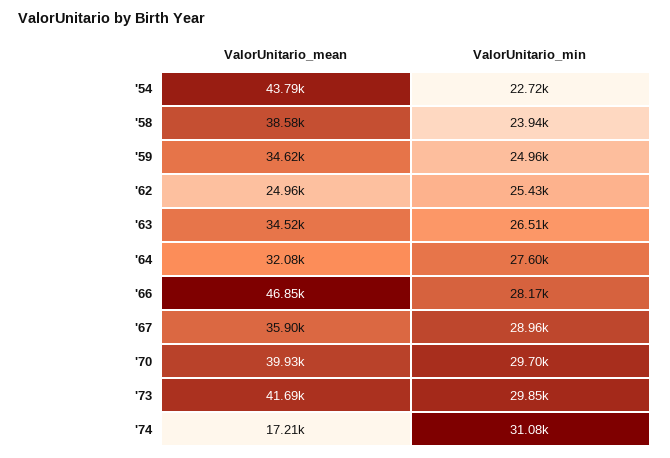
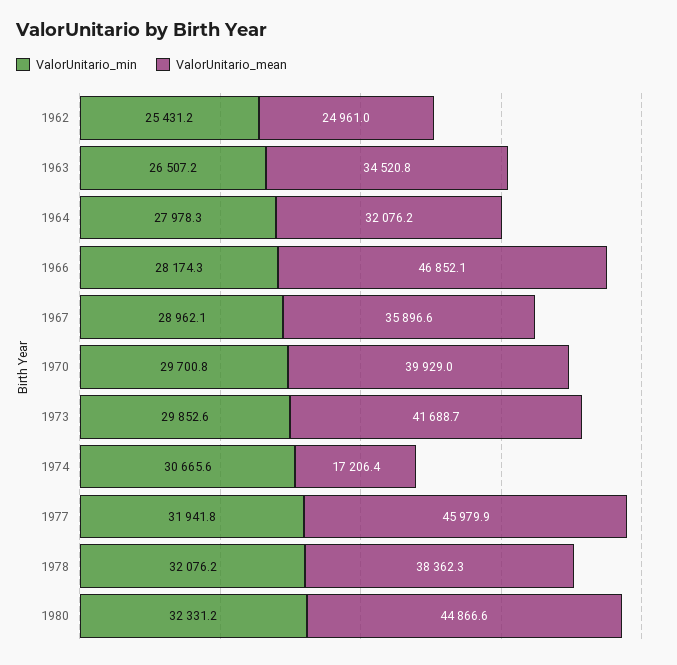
ValorUnitario_mean, '54: 43790 -> none
ValorUnitario_min, '54: 22720 -> none
ValorUnitario_mean, '58: 38580 -> none
ValorUnitario_min, '58: 23940 -> none
ValorUnitario_mean, '59: 34620 -> none
ValorUnitario_min, '59: 24960 -> none
ValorUnitario_min, '64: 27600 -> 27978.3
ValorUnitario_min, '74: 31080 -> 30665.6
ValorUnitario_min, 1977: none -> 31941.8
ValorUnitario_mean, 1977: none -> 45979.9
ValorUnitario_min, 1978: none -> 32076.2
ValorUnitario_mean, 1978: none -> 38362.3
ValorUnitario_min, 1980: none -> 32331.2
ValorUnitario_mean, 1980: none -> 44866.6

